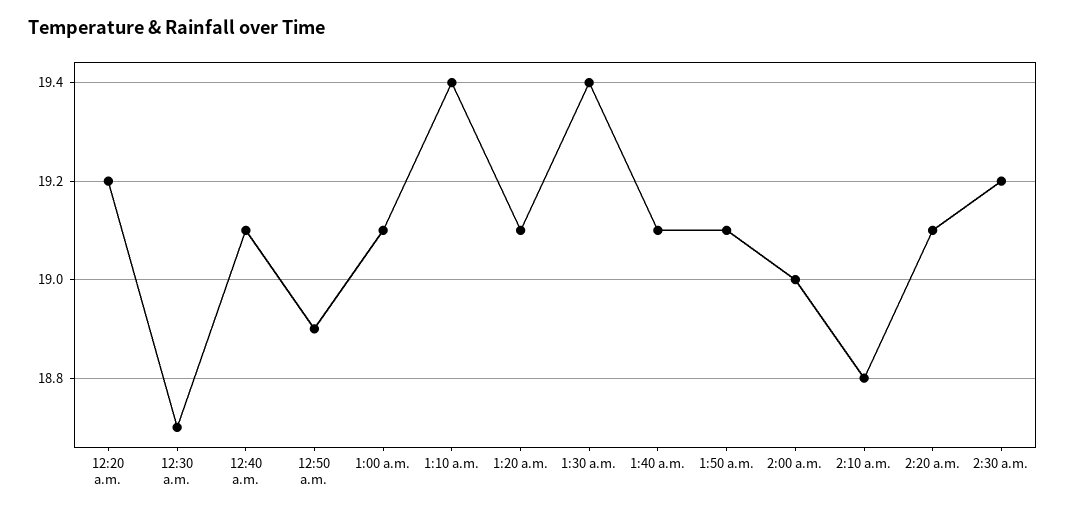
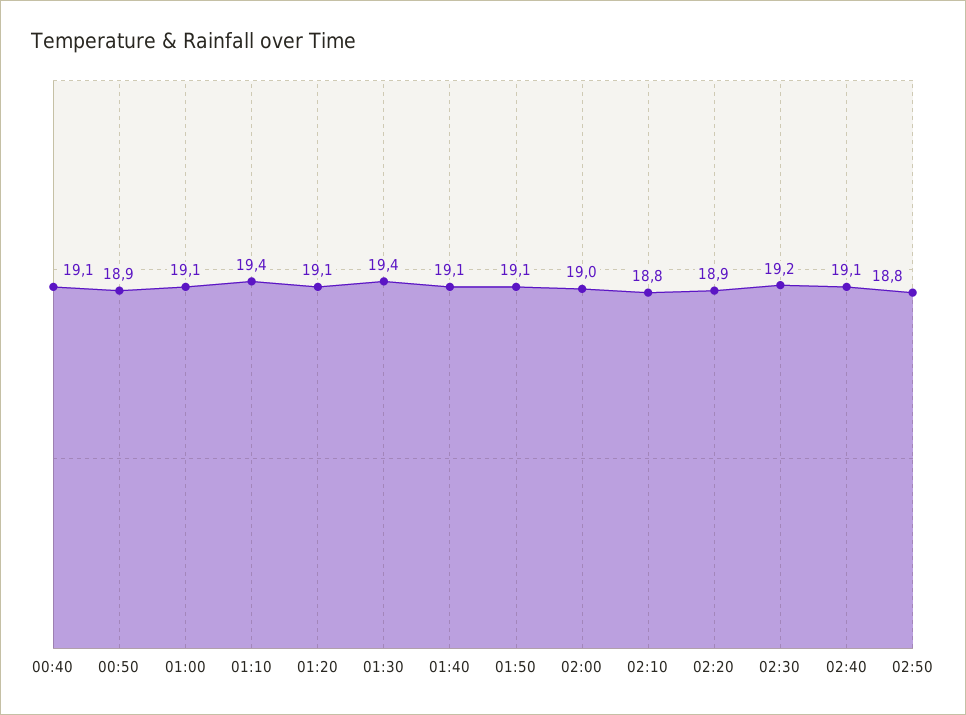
12:20 a.m.: 19.2 -> none
12:30 a.m.: 18.7 -> none
2:20 a.m.: 19.1 -> 18.9
02:40: none -> 19.1
02:50: none -> 18.8

